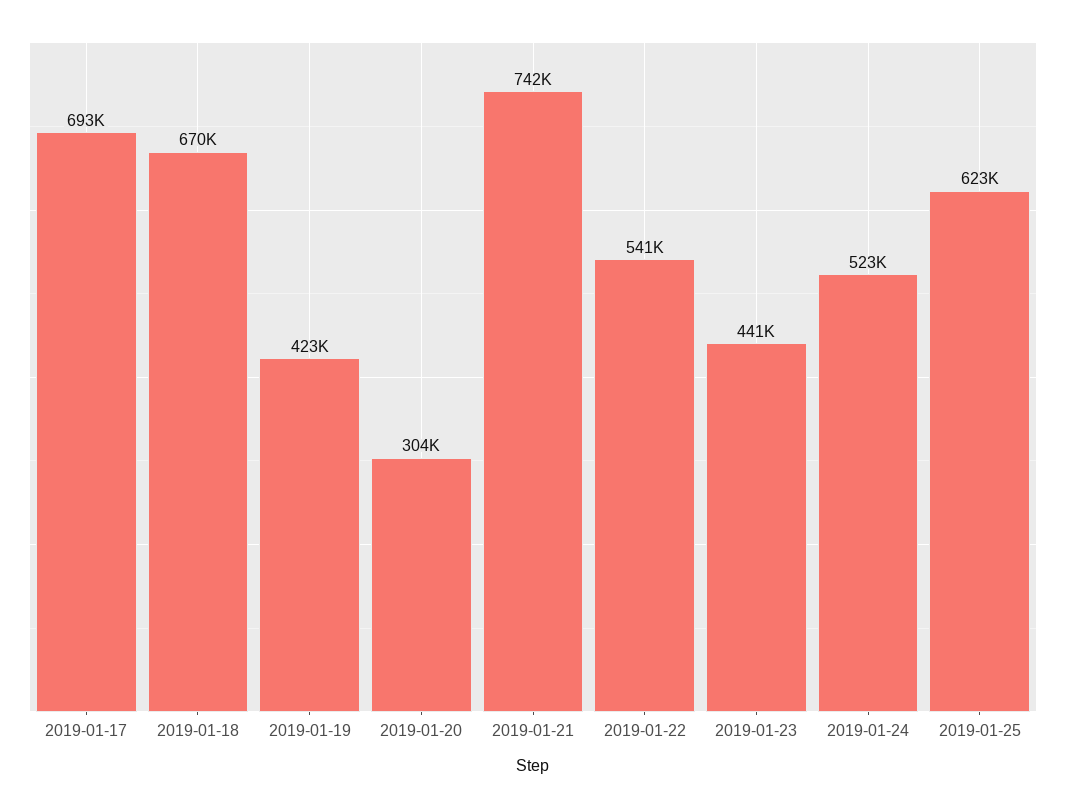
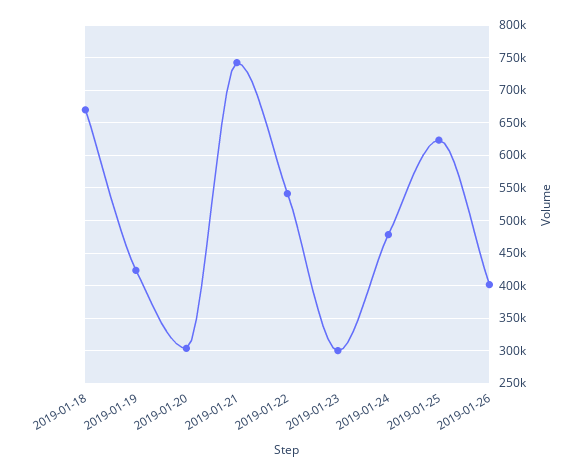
2019-01-17: 693000 -> none
2019-01-23: 441000 -> 300000
2019-01-24: 523000 -> 480000
2019-01-26: none -> 400000

